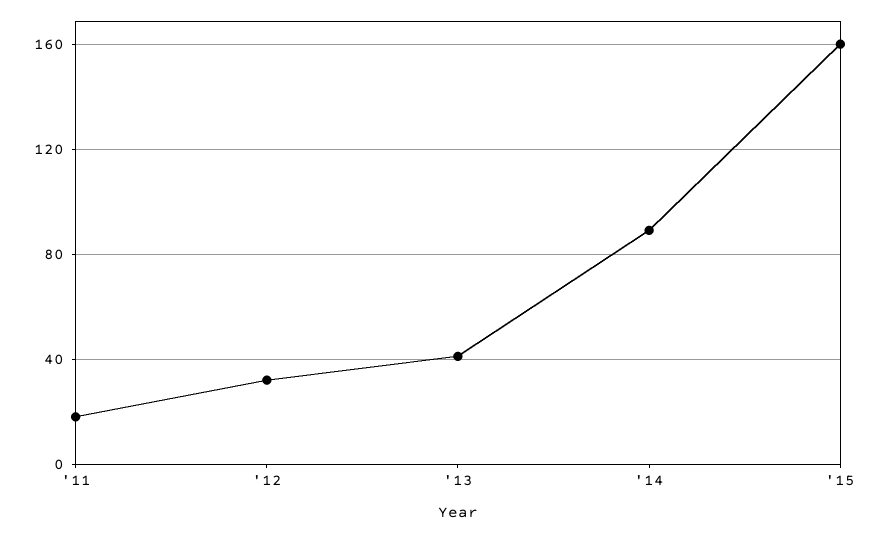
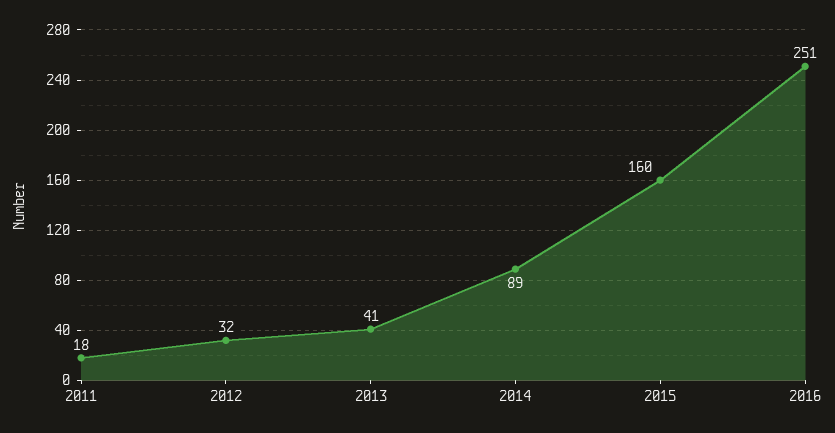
2016: none -> 251

